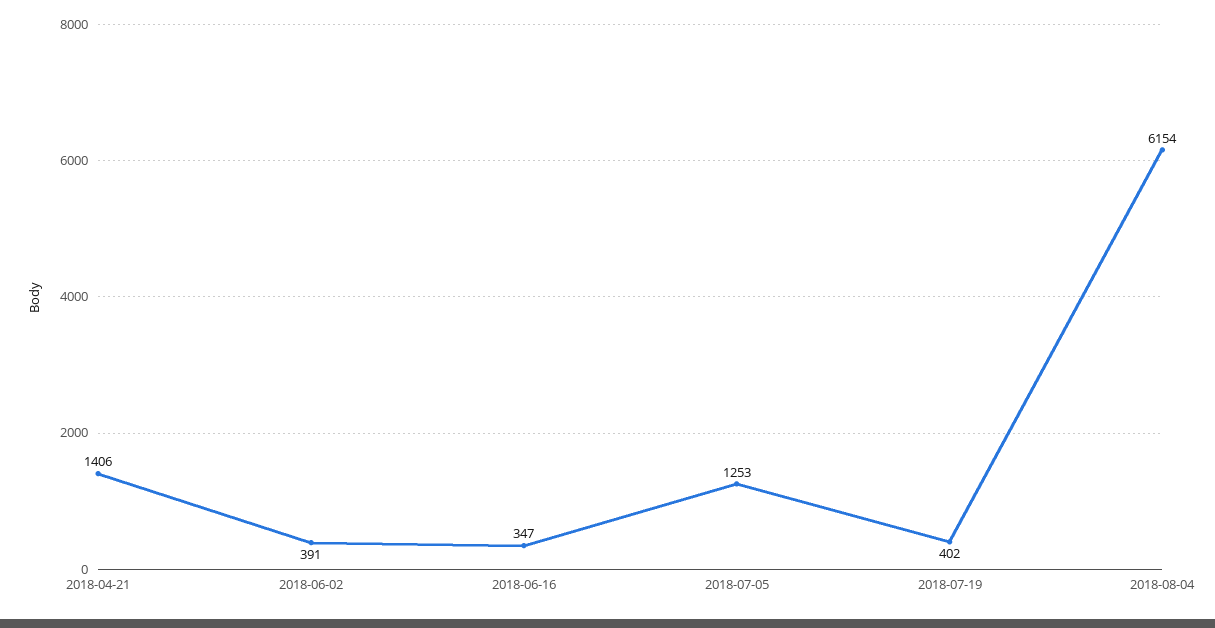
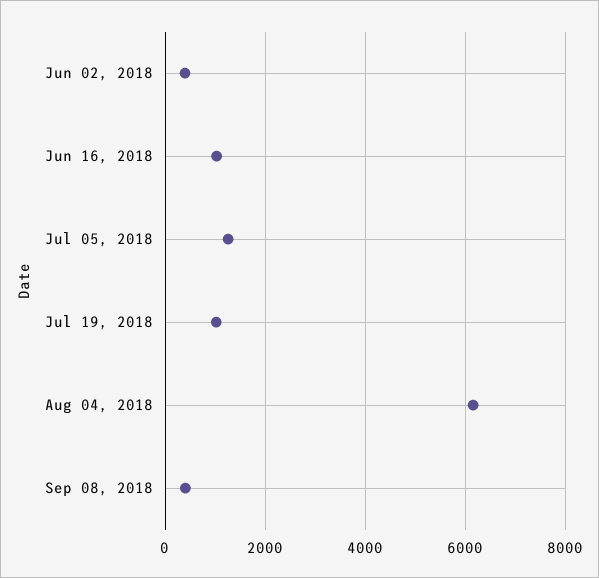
2018-04-21: 1406 -> none
2018-06-16: 347 -> 1000
2018-07-19: 402 -> 1000
Sep 08, 2018: none -> 400

